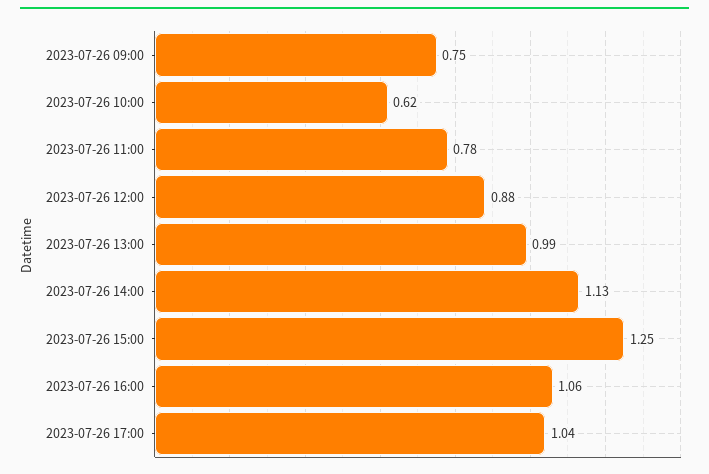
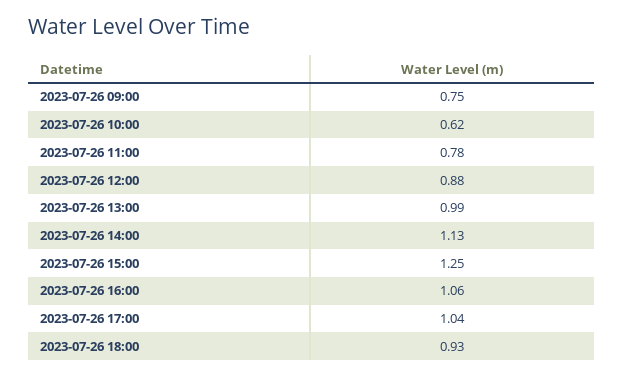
2023-07-26 18:00: none -> 0.93

